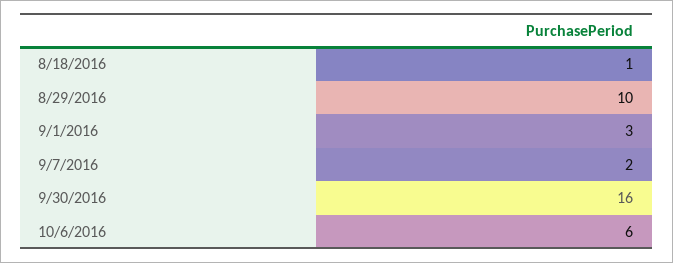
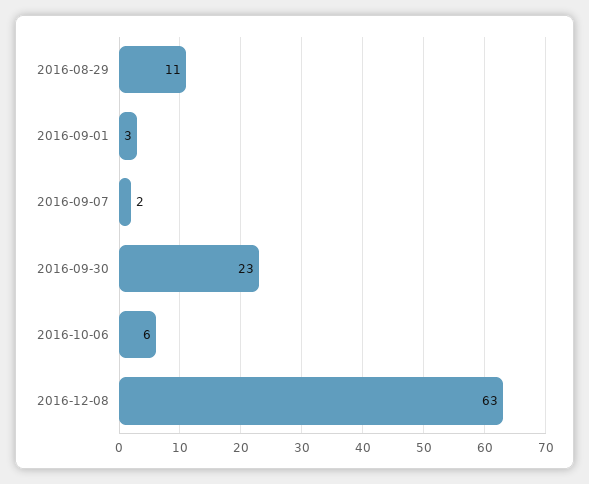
8/18/2016: 1 -> none
8/29/2016: 10 -> 11
9/30/2016: 16 -> 23
2016-12-08: none -> 63

